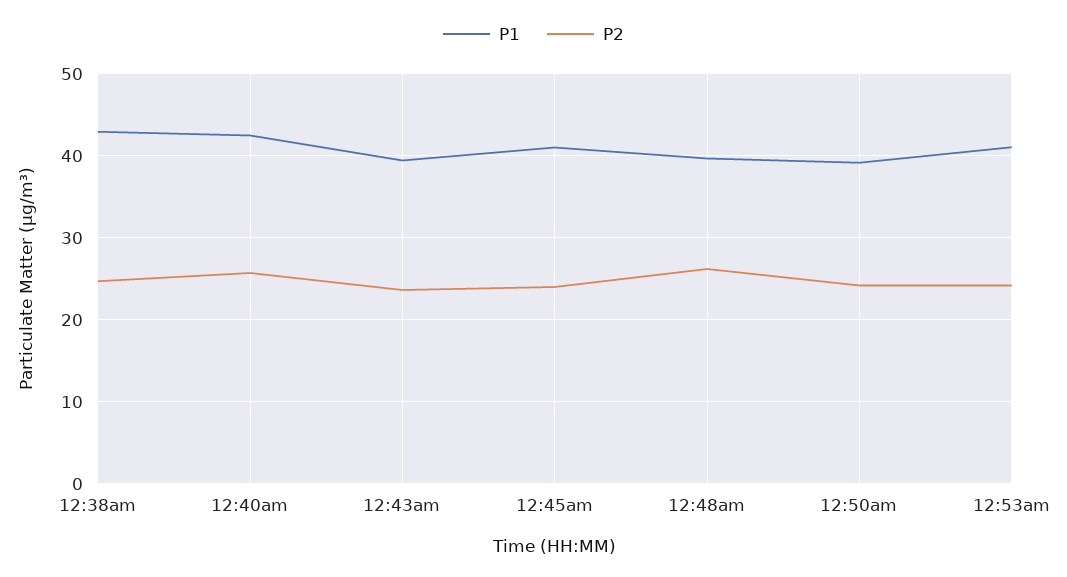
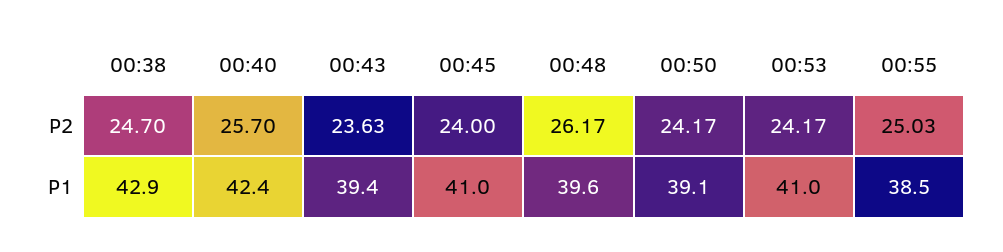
P2, 00:55: none -> 25.03
P1, 00:55: none -> 38.5

